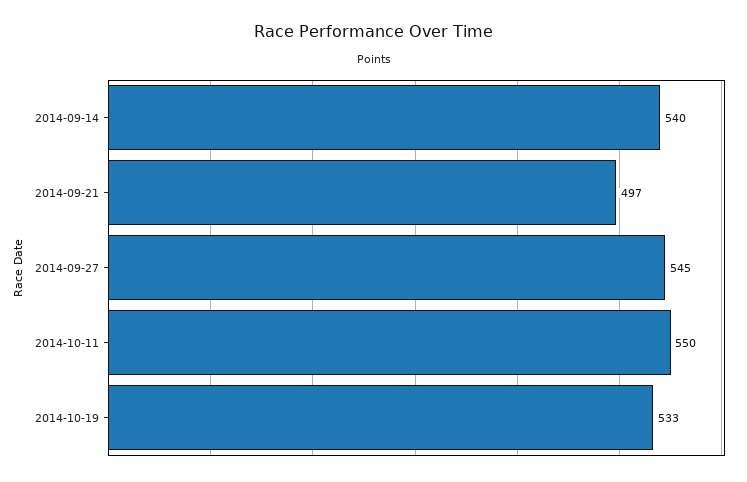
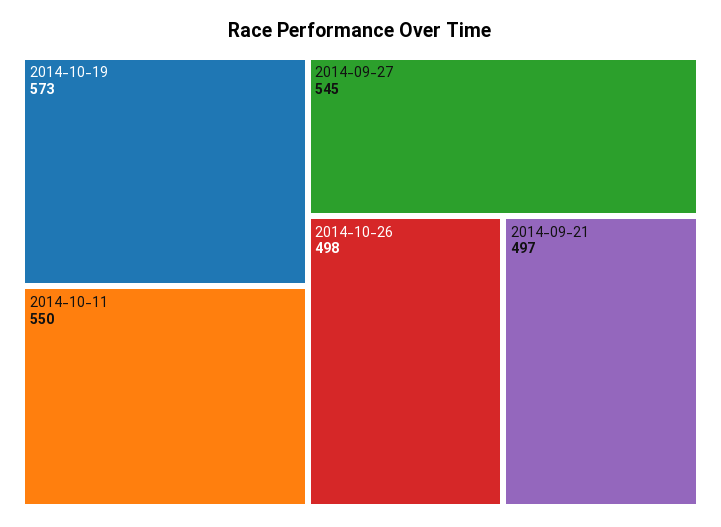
2014-09-14: 540 -> none
2014-10-19: 533 -> 573
2014-10-26: none -> 498

